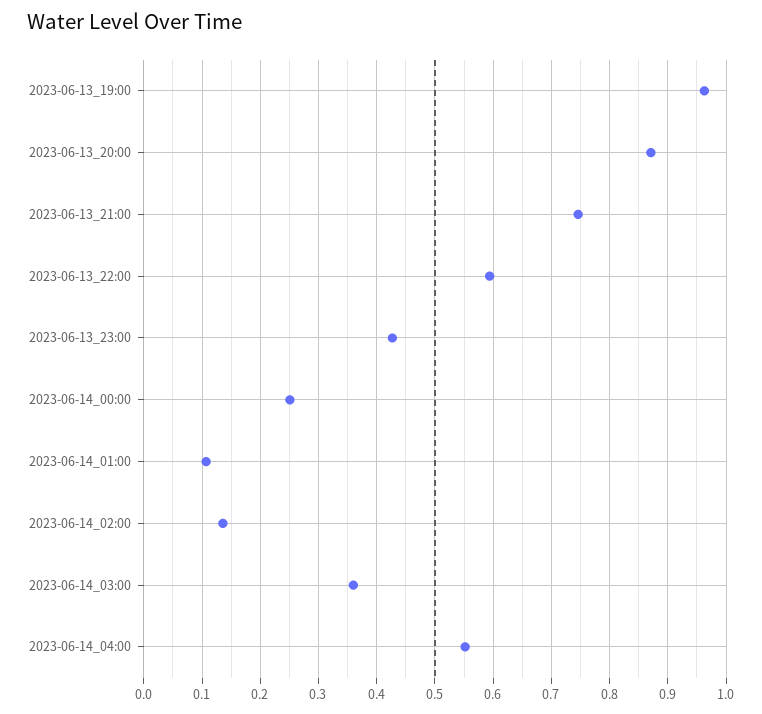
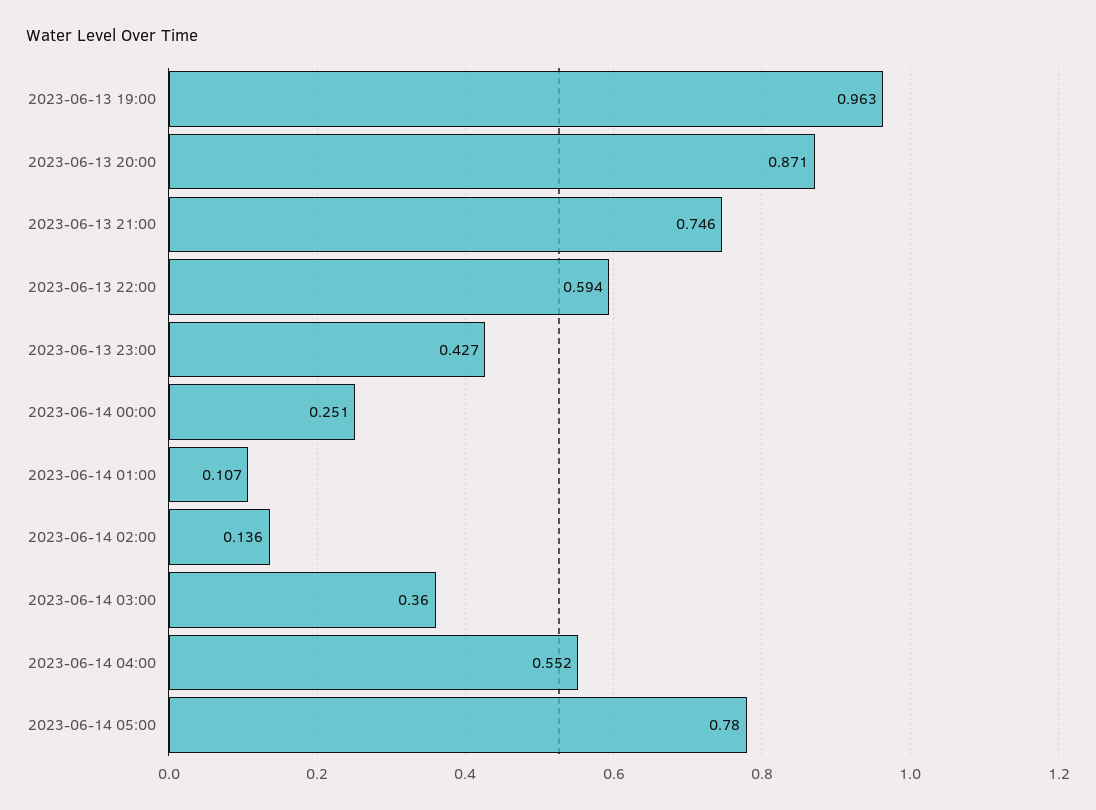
2023-06-14 05:00: none -> 0.78

